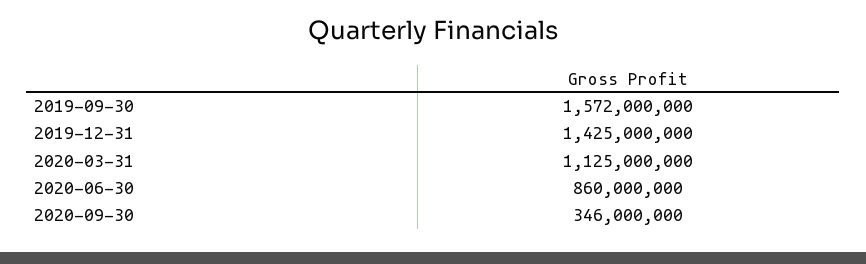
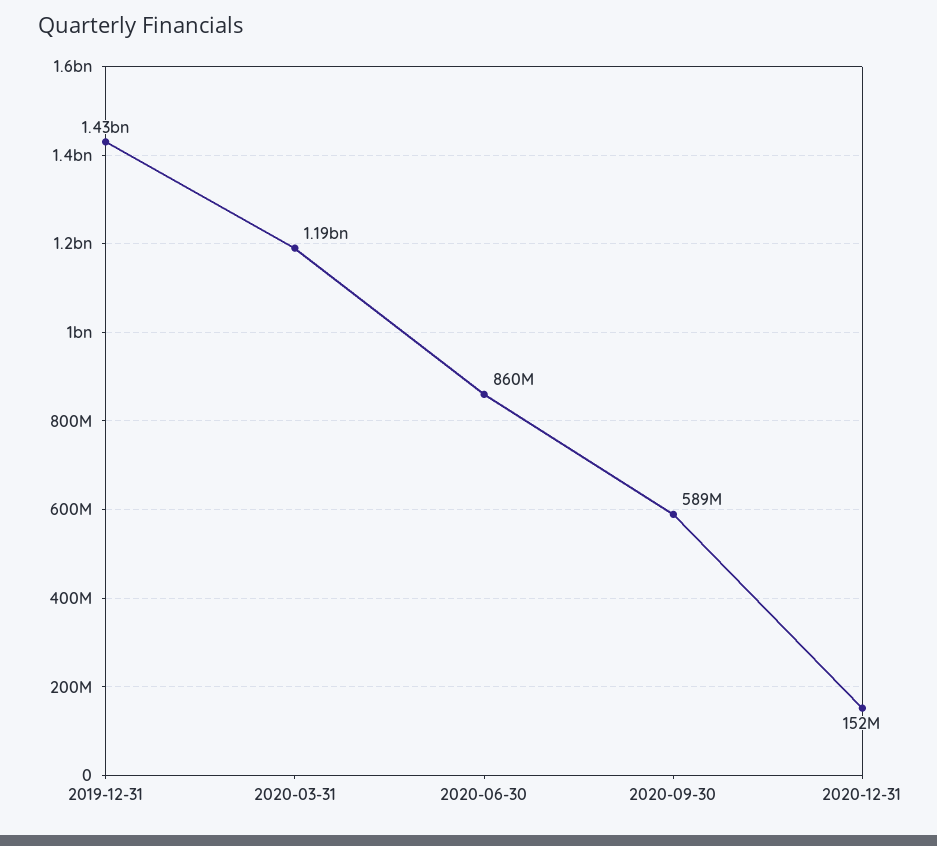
2019-09-30: 1572000000 -> none
2020-03-31: 1125000000 -> 1190000000
2020-09-30: 346000000 -> 589000000
2020-12-31: none -> 152000000

